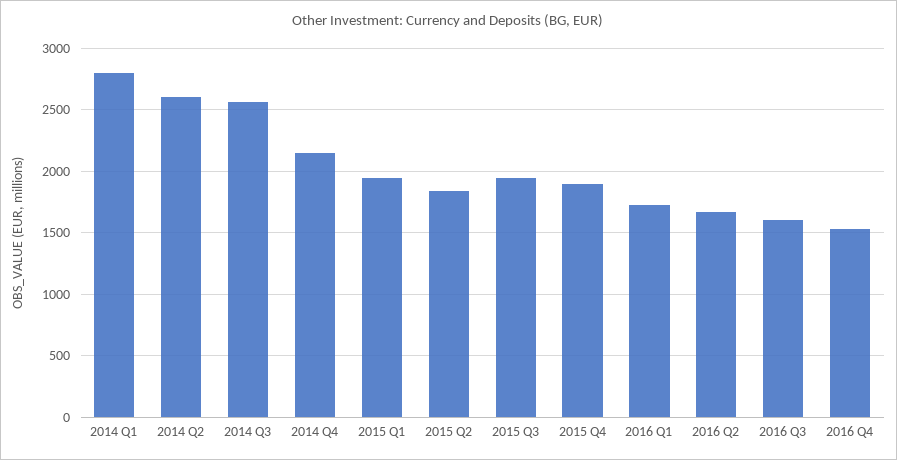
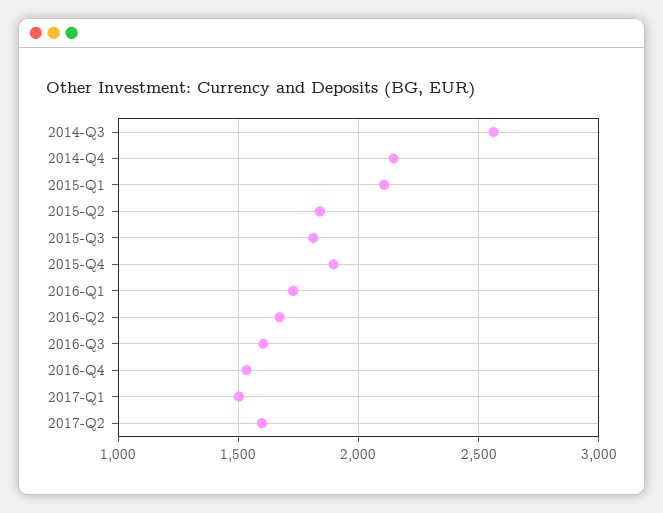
2014 Q1: 2800 -> none
2014 Q2: 2600 -> none
2015 Q1: 1950 -> 2100
2015 Q3: 1950 -> 1800
2017-Q1: none -> 1500
2017-Q2: none -> 1600

